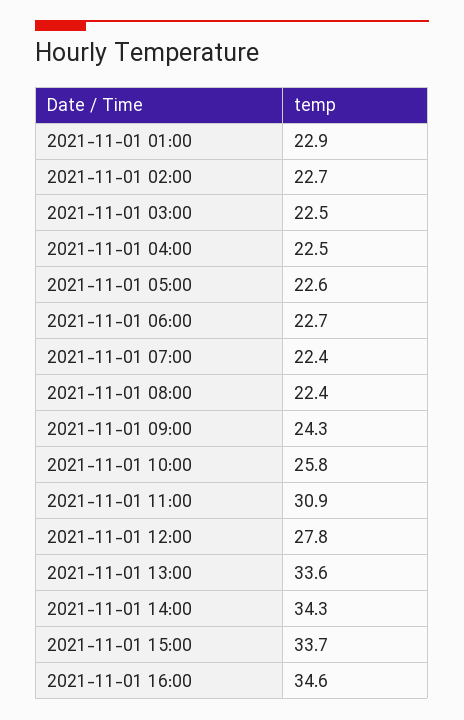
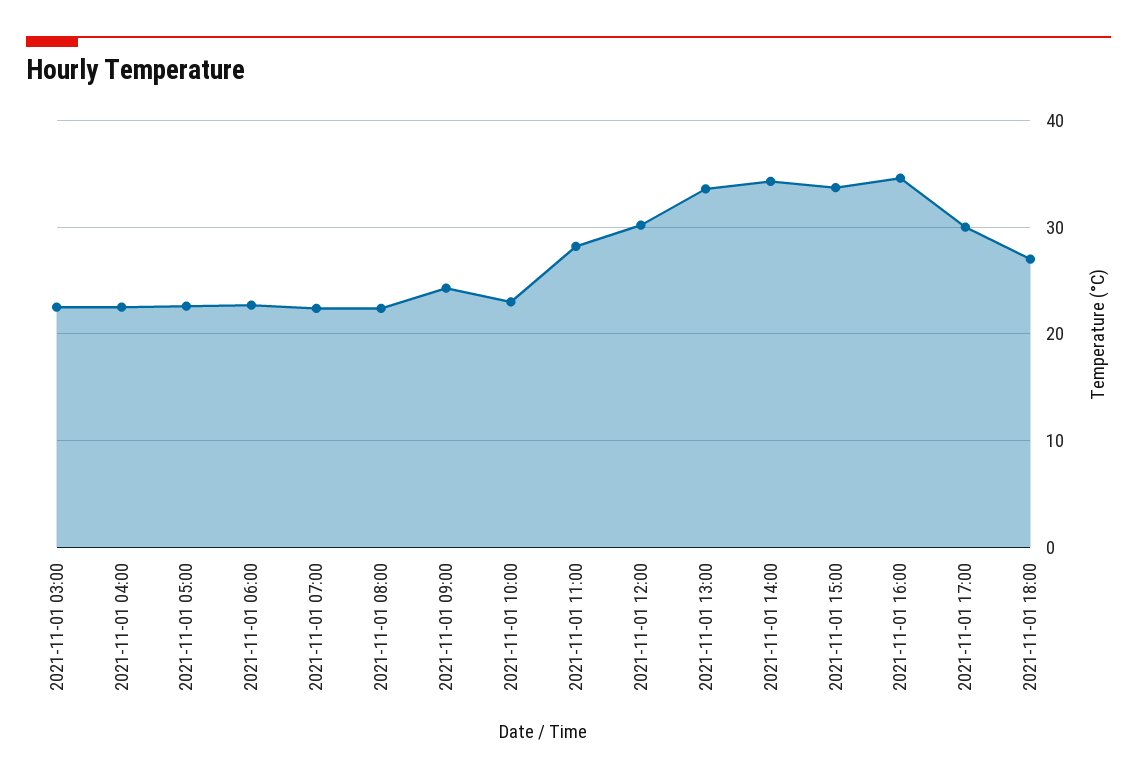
2021-11-01 01:00: 22.9 -> none
2021-11-01 02:00: 22.7 -> none
2021-11-01 10:00: 25.8 -> 23
2021-11-01 11:00: 30.9 -> 28
2021-11-01 12:00: 27.8 -> 30
2021-11-01 17:00: none -> 30
2021-11-01 18:00: none -> 27

